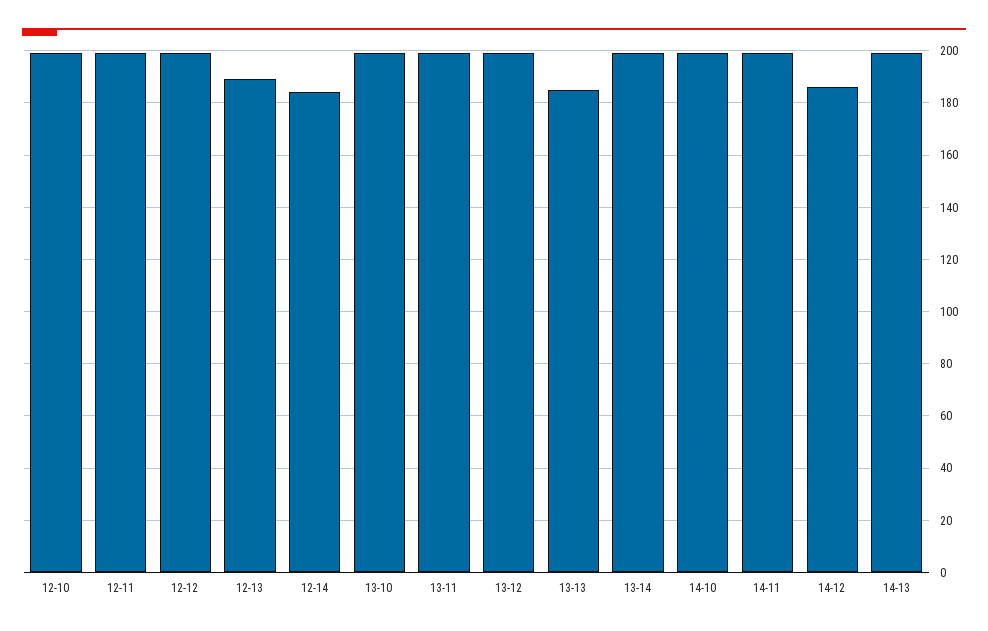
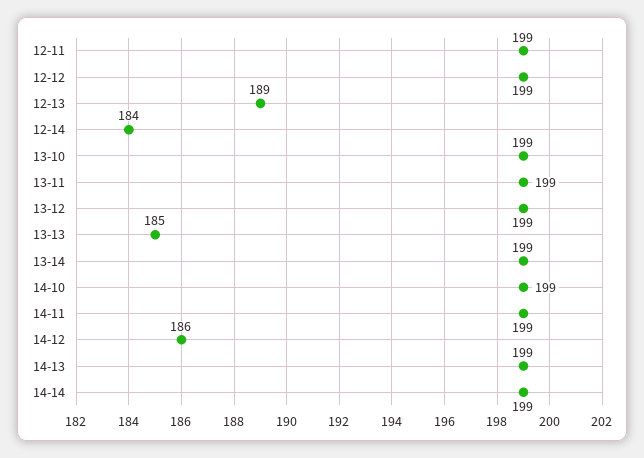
12-10: 200 -> none
14-14: none -> 199

